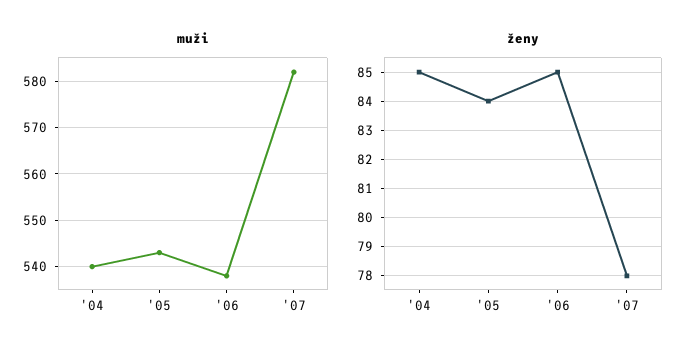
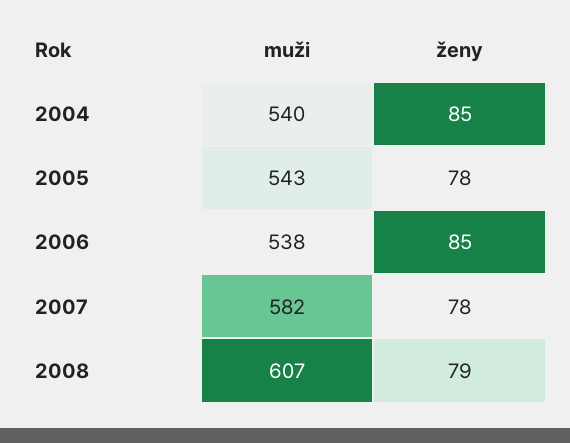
ženy, '05: 84 -> 78
muži, 2008: none -> 607
ženy, 2008: none -> 79

